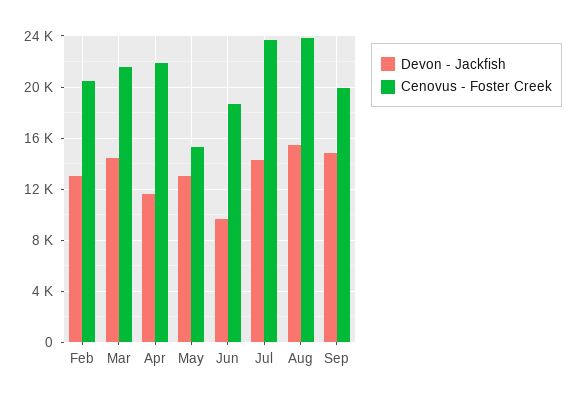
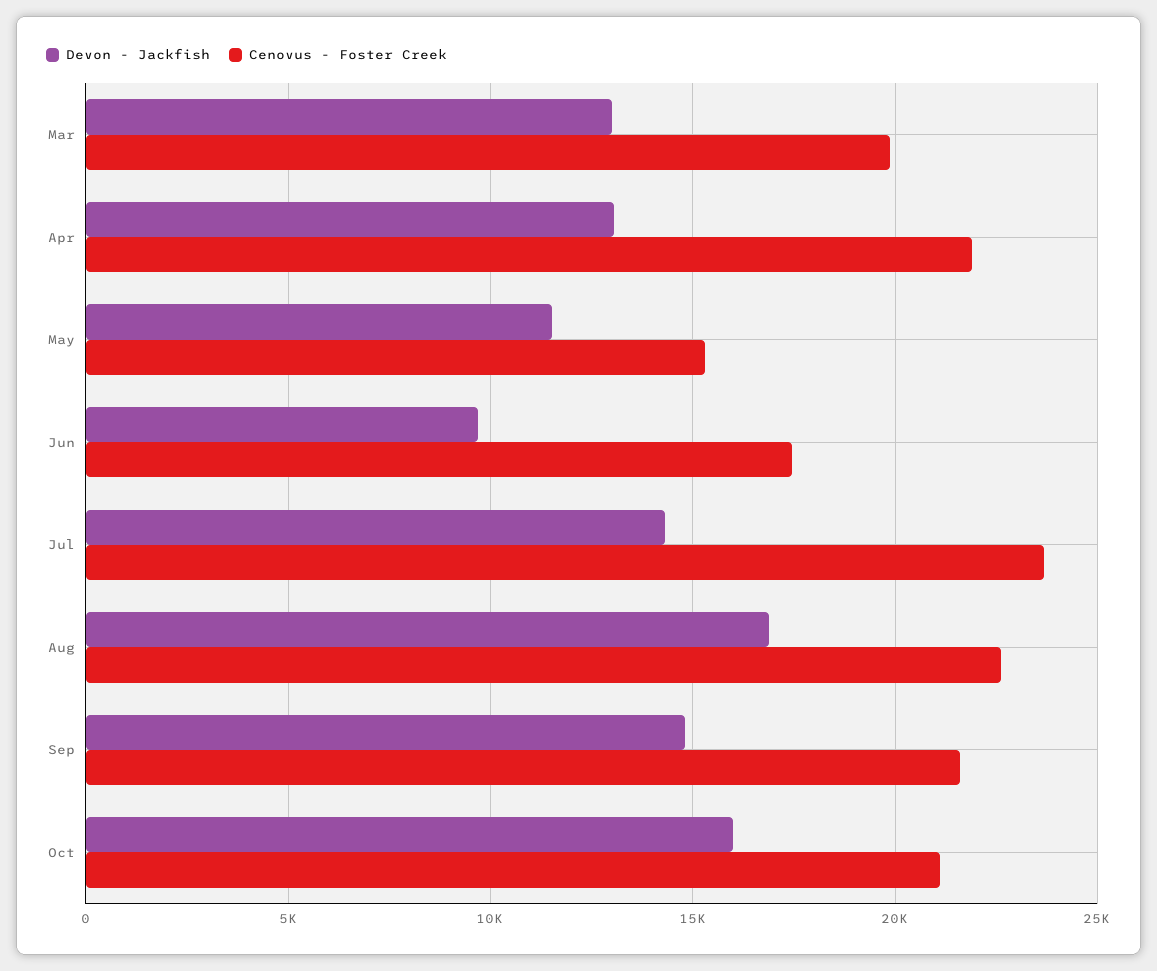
Devon - Jackfish, Feb: 13000 -> none
Cenovus - Foster Creek, Feb: 20500 -> none
Devon - Jackfish, Mar: 14500 -> 13000
Cenovus - Foster Creek, Mar: 21500 -> 20000
Devon - Jackfish, Apr: 11500 -> 13000
Devon - Jackfish, May: 13000 -> 11500
Cenovus - Foster Creek, Jun: 18500 -> 17500
Devon - Jackfish, Aug: 15500 -> 17000
Cenovus - Foster Creek, Aug: 24000 -> 22500
Cenovus - Foster Creek, Sep: 20000 -> 21500
Devon - Jackfish, Oct: none -> 16000
Cenovus - Foster Creek, Oct: none -> 21000

